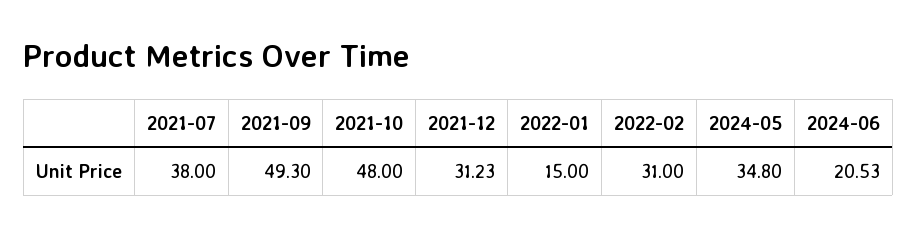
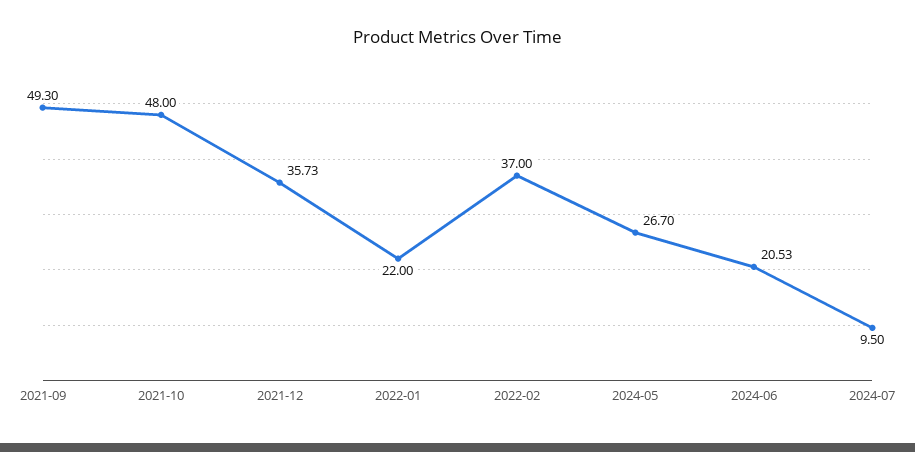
2021-07: 38 -> none
2021-12: 31.23 -> 35.73
2022-01: 15 -> 22
2022-02: 31 -> 37
2024-05: 34.8 -> 26.7
2024-07: none -> 9.5

